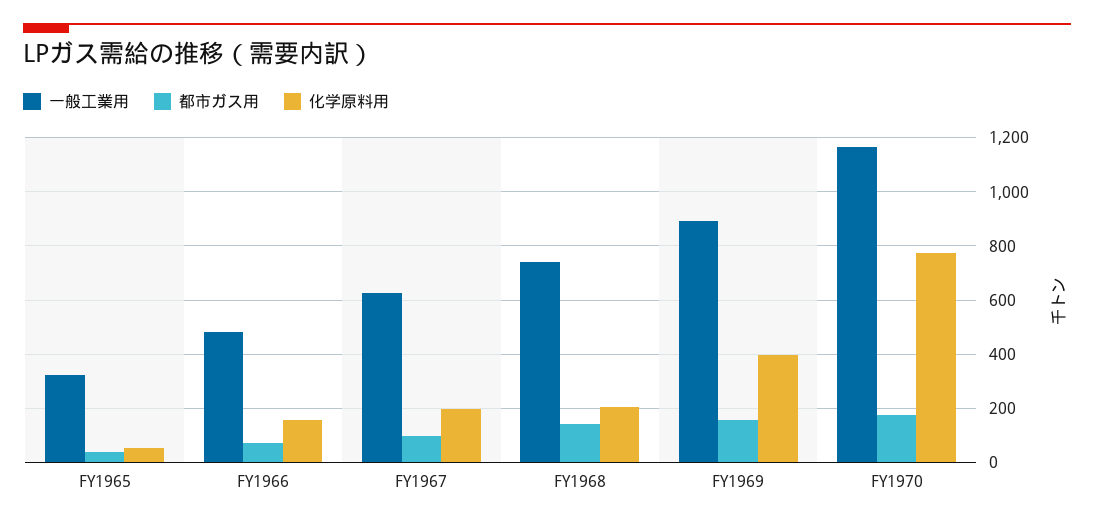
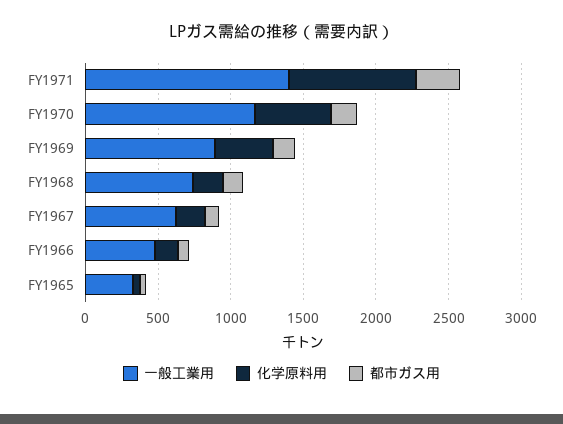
化学原料用, FY1970: 775 -> 500
一般工業用, FY1971: none -> 1400
化学原料用, FY1971: none -> 900
都市ガス用, FY1971: none -> 300

